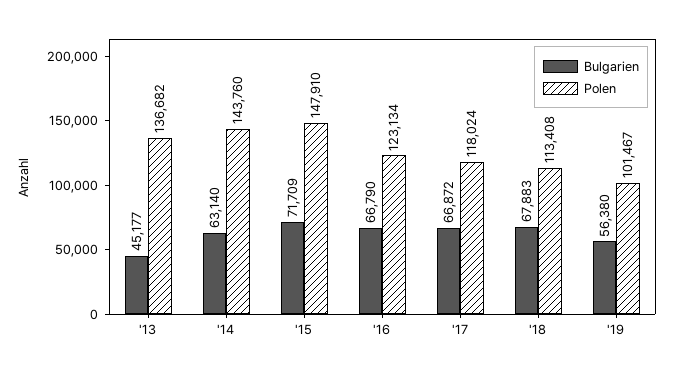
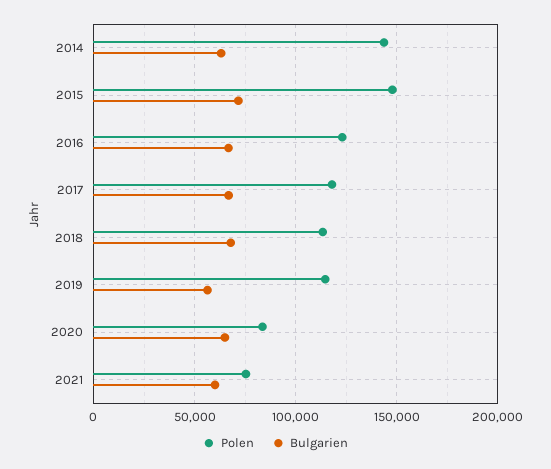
Bulgarien, '13: 45177 -> none
Polen, '13: 136682 -> none
Polen, '19: 101467 -> 115000
Polen, 2020: none -> 85000
Bulgarien, 2020: none -> 65000
Polen, 2021: none -> 75000
Bulgarien, 2021: none -> 60000

